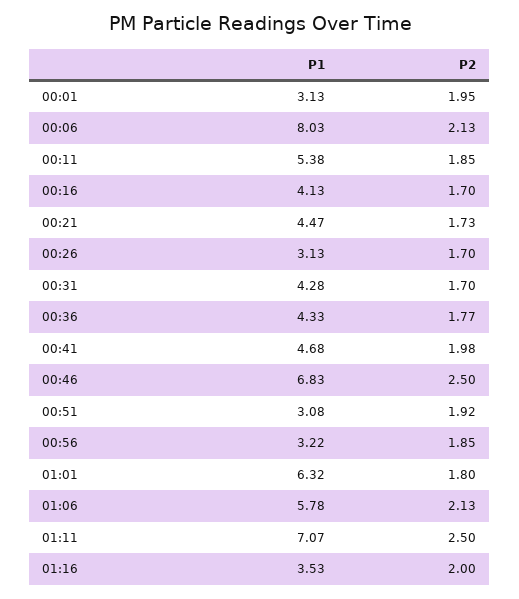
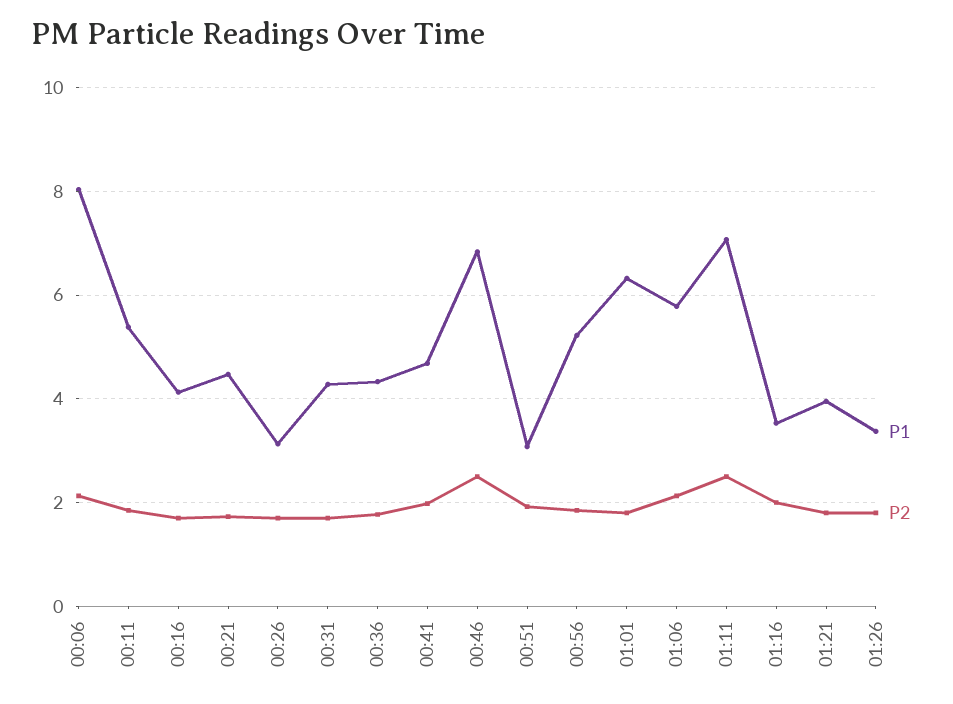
P1, 00:01: 3.13 -> none
P2, 00:01: 1.95 -> none
P1, 00:56: 3.22 -> 5.2
P1, 01:21: none -> 4
P2, 01:21: none -> 1.8
P1, 01:26: none -> 3.4
P2, 01:26: none -> 1.8

